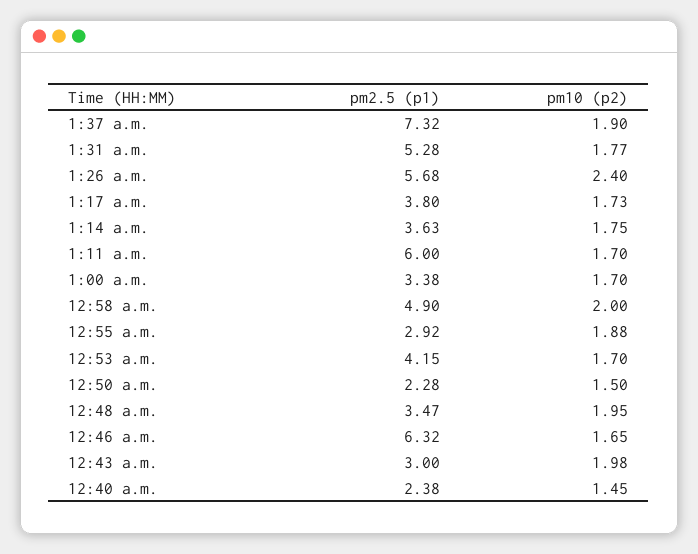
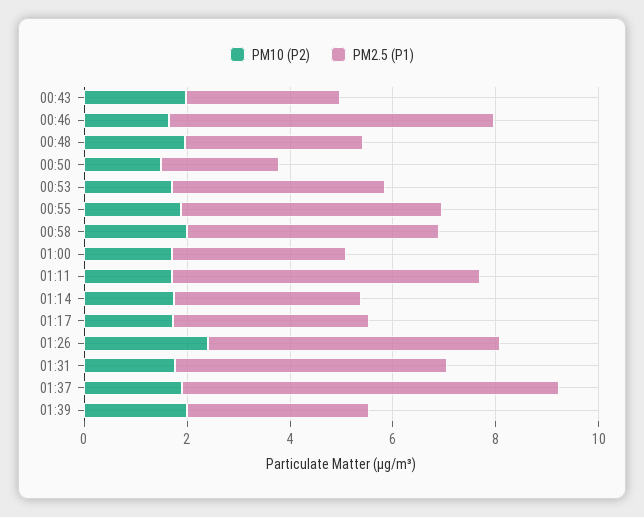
pm2.5 (p1), 12:55 a.m.: 2.92 -> 5
pm2.5 (p1), 12:40 a.m.: 2.38 -> none
pm10 (p2), 12:40 a.m.: 1.45 -> none
pm10 (p2), 01:39: none -> 2
pm2.5 (p1), 01:39: none -> 3.5

